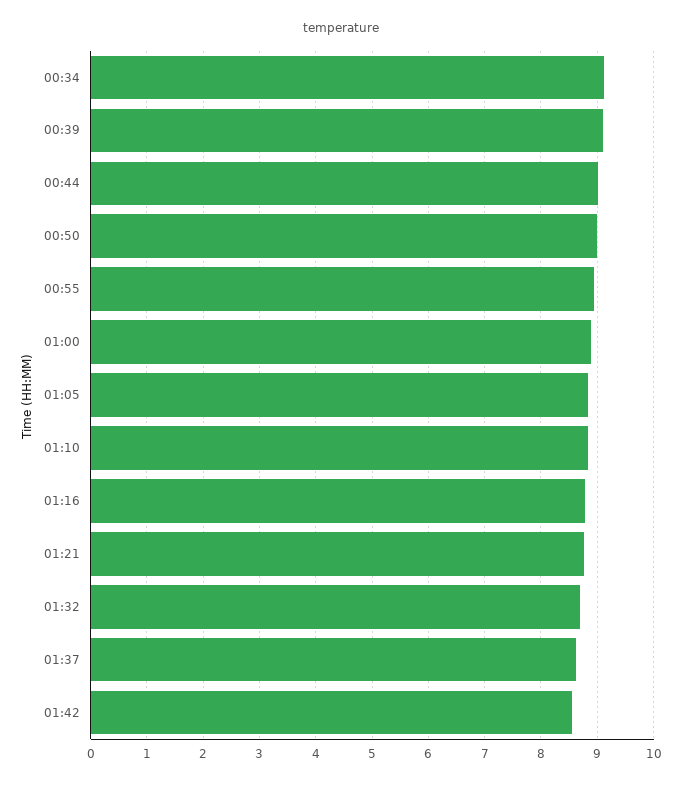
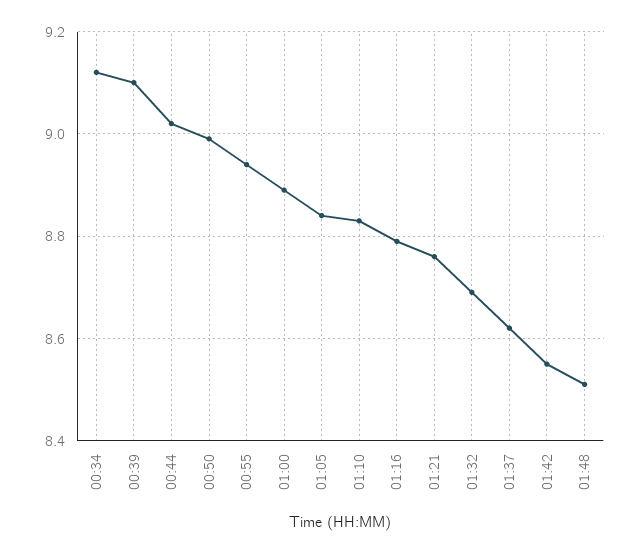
01:48: none -> 8.5

